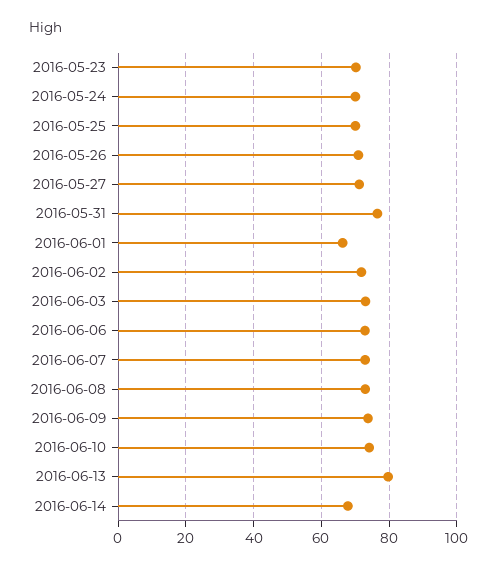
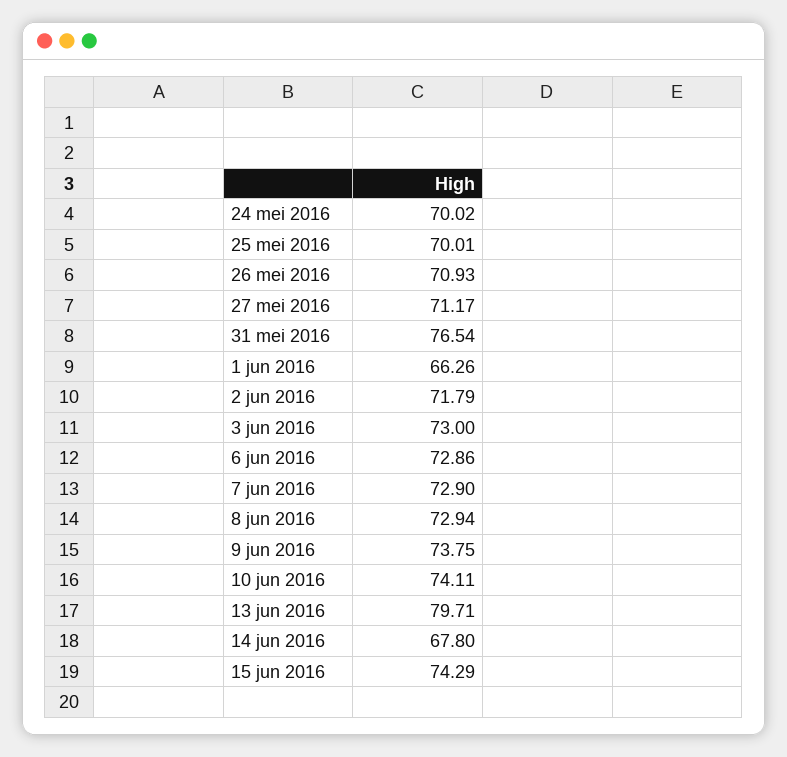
2016-05-23: 70 -> none
15 jun 2016: none -> 74.29

